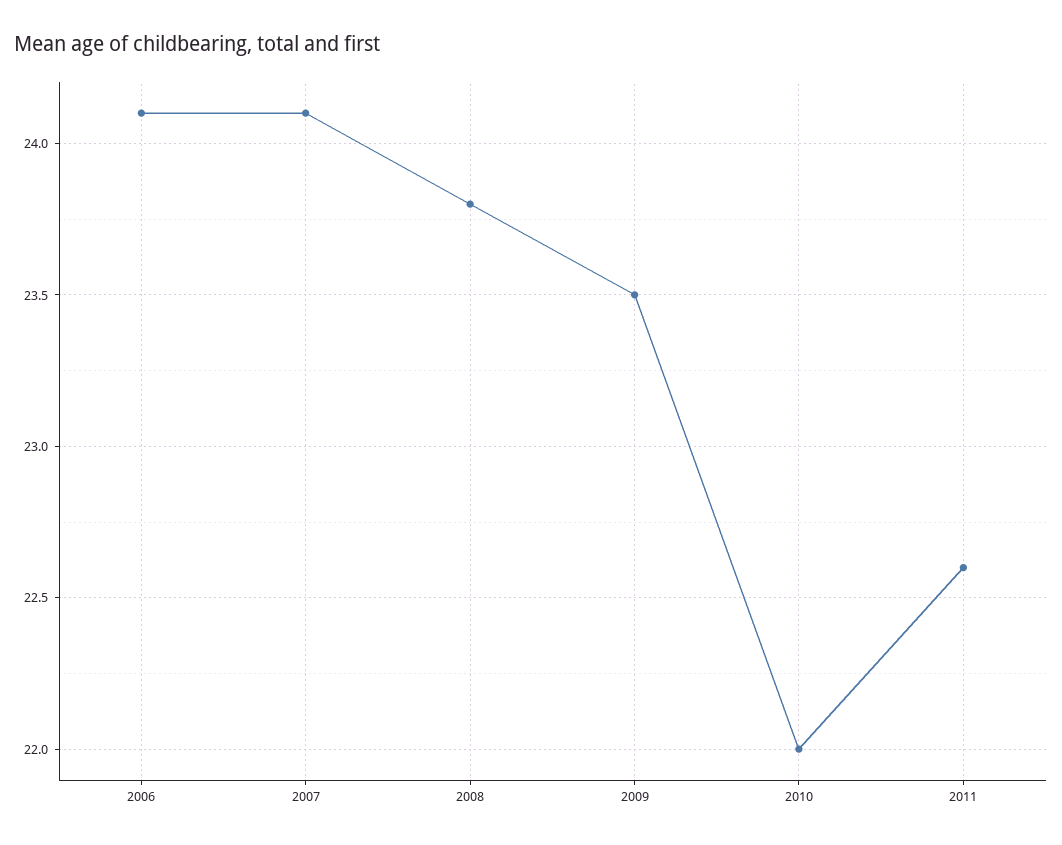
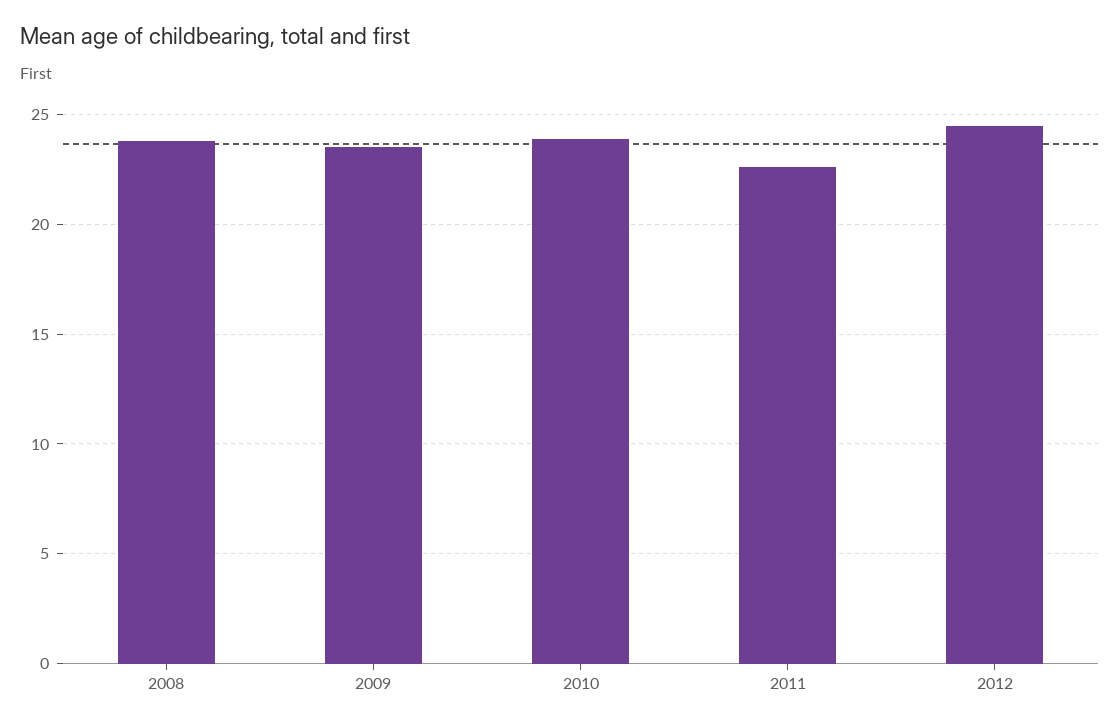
2006: 24.1 -> none
2007: 24.1 -> none
2010: 22 -> 24
2012: none -> 24.5

